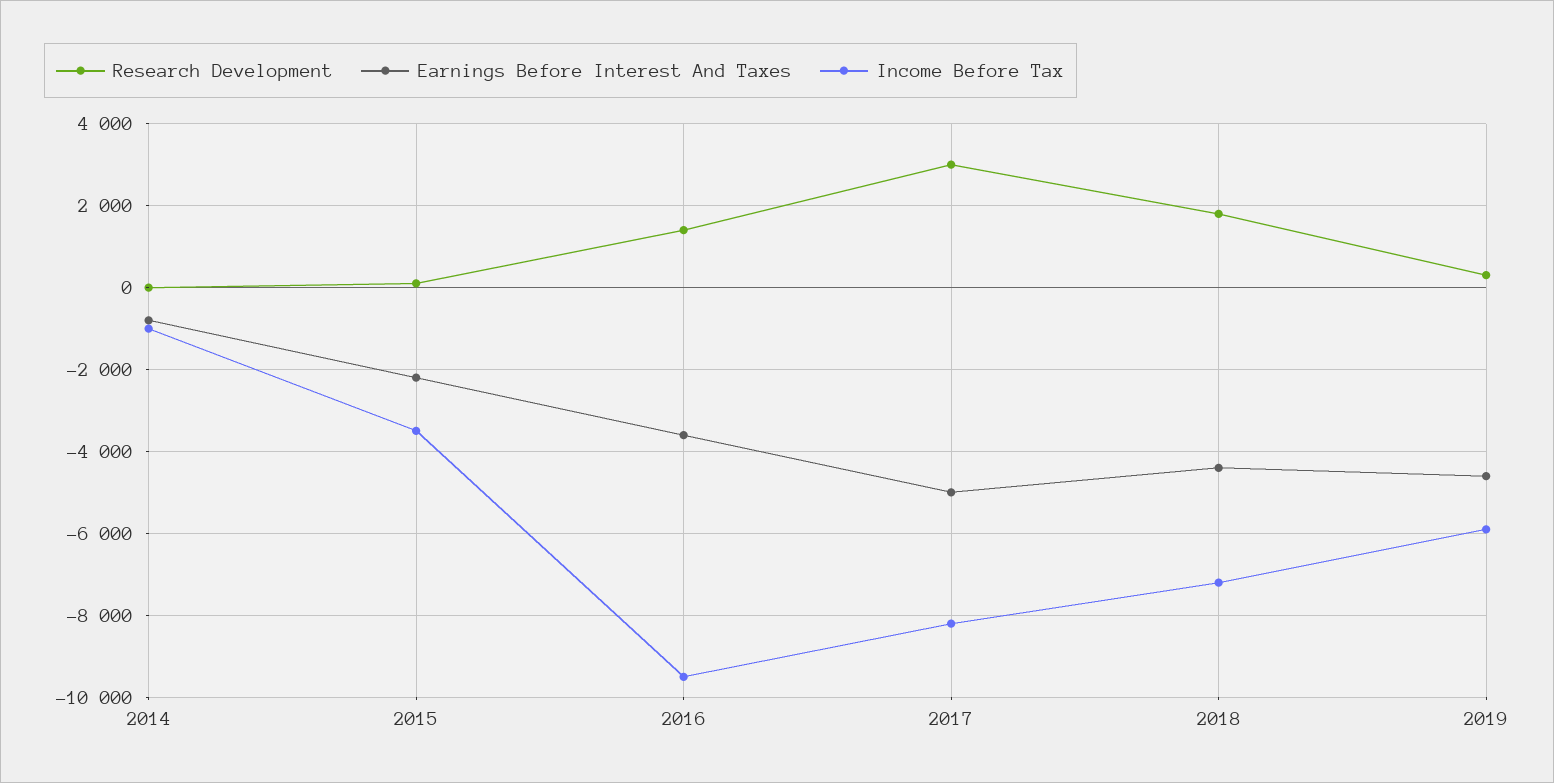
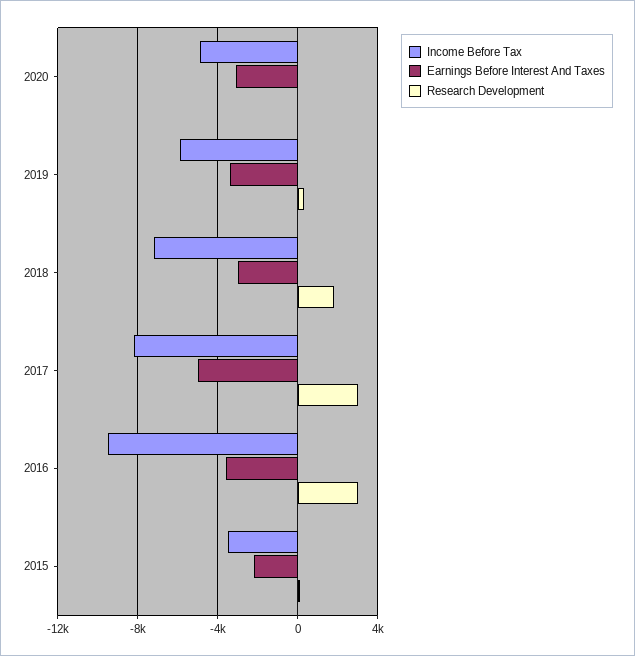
Research Development, 2014: 0 -> none
Earnings Before Interest And Taxes, 2014: -800 -> none
Income Before Tax, 2014: -1000 -> none
Research Development, 2016: 1400 -> 3000
Earnings Before Interest And Taxes, 2018: -4400 -> -3000
Earnings Before Interest And Taxes, 2019: -4600 -> -3500
Income Before Tax, 2020: none -> -5000
Earnings Before Interest And Taxes, 2020: none -> -3000
Research Development, 2020: none -> 0

